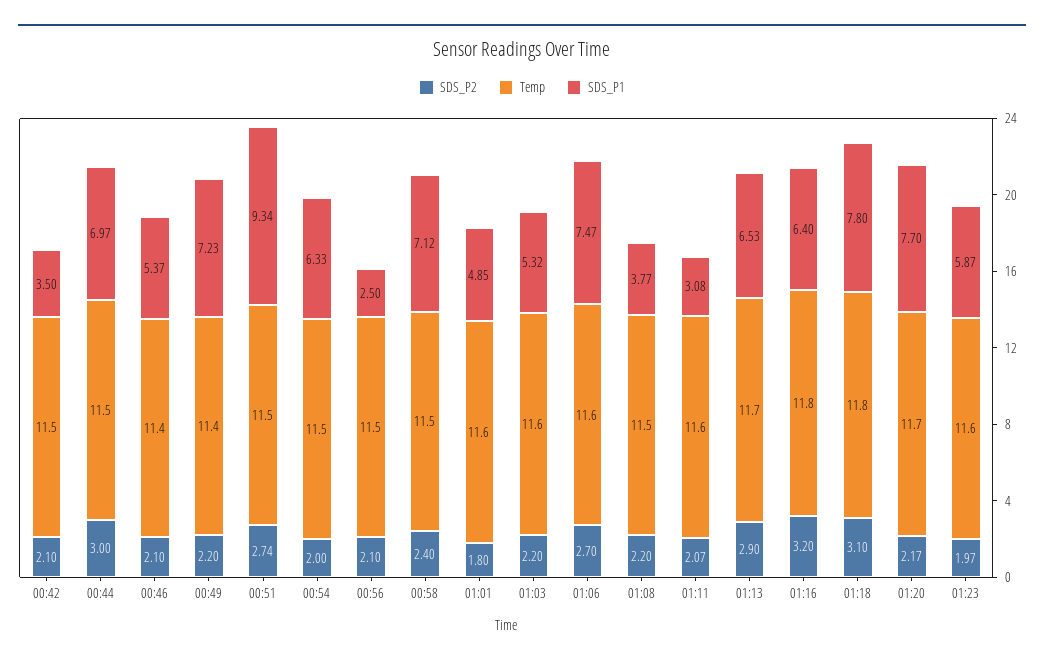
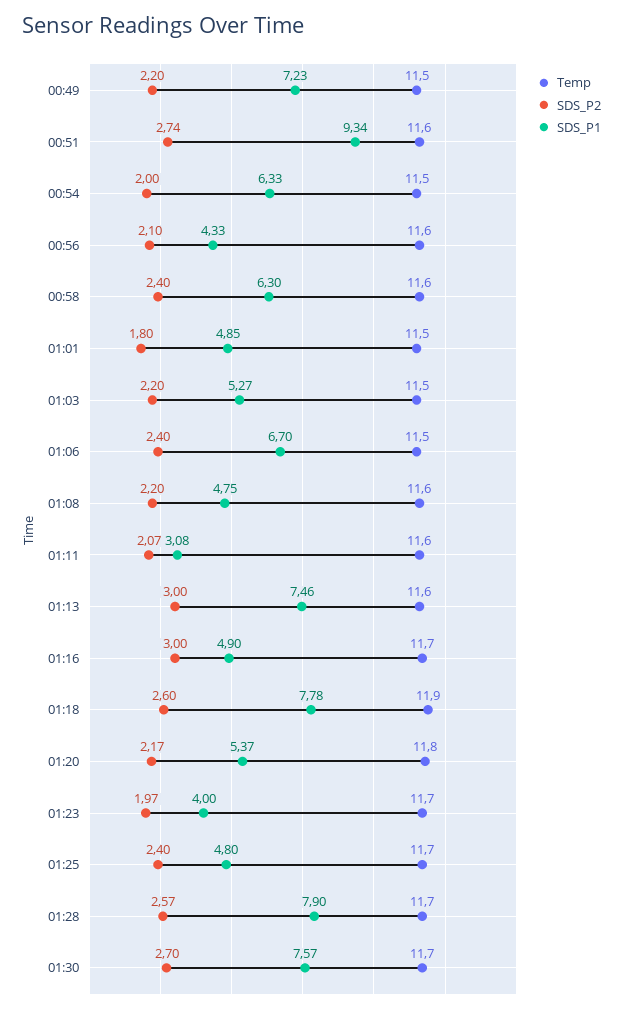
SDS_P2, 00:42: 2.1 -> none
Temp, 00:42: 11.5 -> none
SDS_P1, 00:42: 3.5 -> none
SDS_P2, 00:44: 3 -> none
Temp, 00:44: 11.5 -> none
SDS_P1, 00:44: 6.97 -> none
SDS_P2, 00:46: 2.1 -> none
Temp, 00:46: 11.4 -> none
SDS_P1, 00:46: 5.37 -> none
Temp, 00:49: 11.4 -> 11.5
Temp, 00:51: 11.5 -> 11.6
Temp, 00:56: 11.5 -> 11.6
SDS_P1, 00:56: 2.5 -> 4.33
Temp, 00:58: 11.5 -> 11.6
SDS_P1, 00:58: 7.12 -> 6.3
Temp, 01:01: 11.6 -> 11.5
Temp, 01:03: 11.6 -> 11.5
SDS_P1, 01:03: 5.32 -> 5.27
SDS_P2, 01:06: 2.7 -> 2.4
Temp, 01:06: 11.6 -> 11.5
SDS_P1, 01:06: 7.47 -> 6.7
Temp, 01:08: 11.5 -> 11.6
SDS_P1, 01:08: 3.77 -> 4.75
SDS_P2, 01:13: 2.9 -> 3
Temp, 01:13: 11.7 -> 11.6
SDS_P1, 01:13: 6.53 -> 7.46
SDS_P2, 01:16: 3.2 -> 3
Temp, 01:16: 11.8 -> 11.7
SDS_P1, 01:16: 6.4 -> 4.9
SDS_P2, 01:18: 3.1 -> 2.6
Temp, 01:18: 11.8 -> 11.9
SDS_P1, 01:18: 7.8 -> 7.78
Temp, 01:20: 11.7 -> 11.8
SDS_P1, 01:20: 7.7 -> 5.37
Temp, 01:23: 11.6 -> 11.7
SDS_P1, 01:23: 5.87 -> 4
Temp, 01:25: none -> 11.7
SDS_P2, 01:25: none -> 2.4
SDS_P1, 01:25: none -> 4.8
Temp, 01:28: none -> 11.7
SDS_P2, 01:28: none -> 2.57
SDS_P1, 01:28: none -> 7.9
Temp, 01:30: none -> 11.7
SDS_P2, 01:30: none -> 2.7
SDS_P1, 01:30: none -> 7.57

